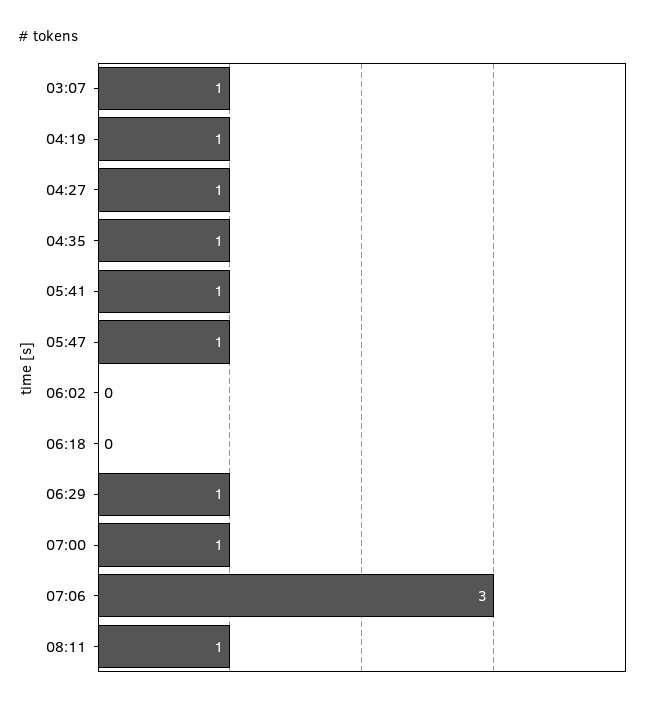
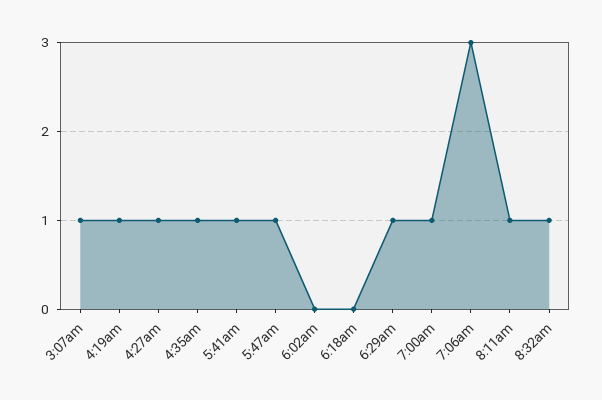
8:32am: none -> 1

